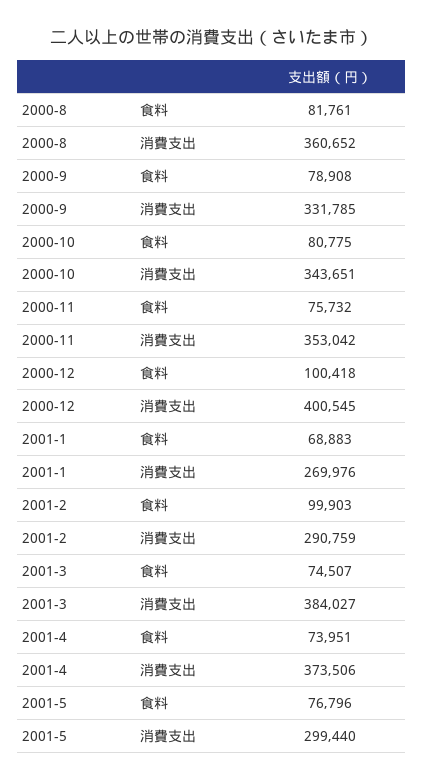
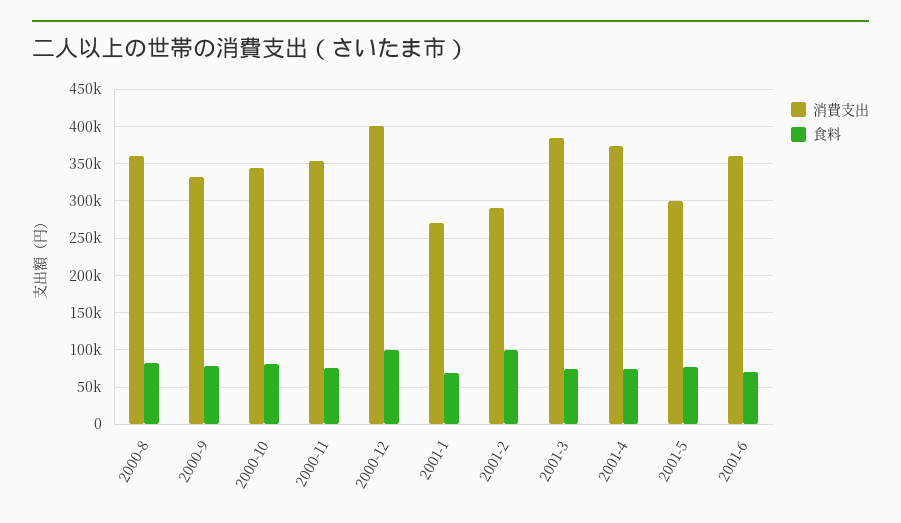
消費支出, 2001-6: none -> 360000
食料, 2001-6: none -> 70000

